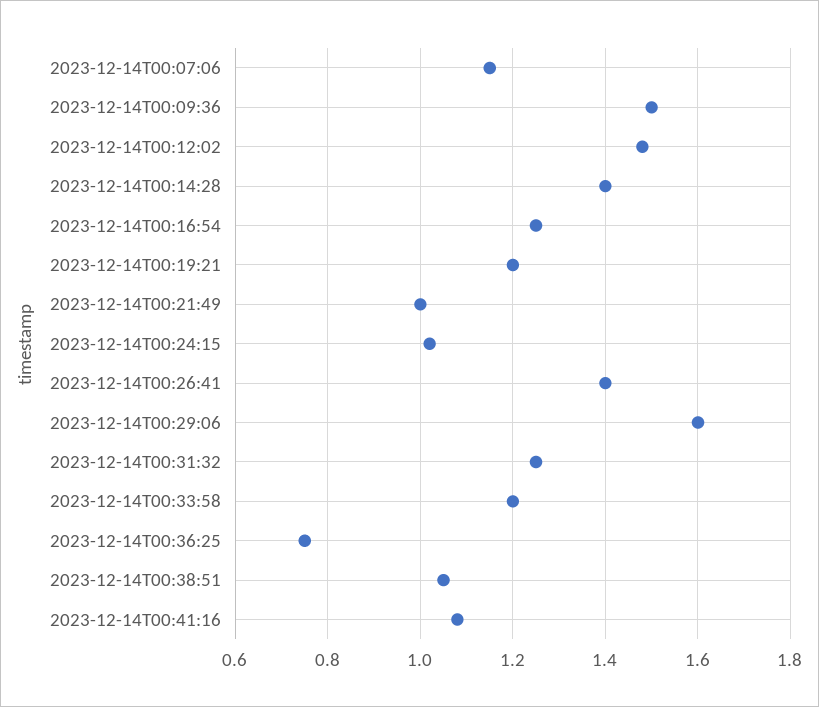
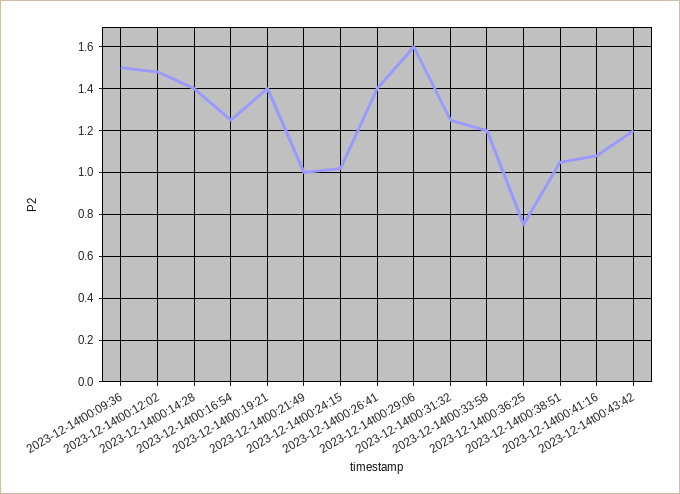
2023-12-14T00:07:06: 1.15 -> none
2023-12-14T00:19:21: 1.2 -> 1.4
2023-12-14t00:43:42: none -> 1.2

